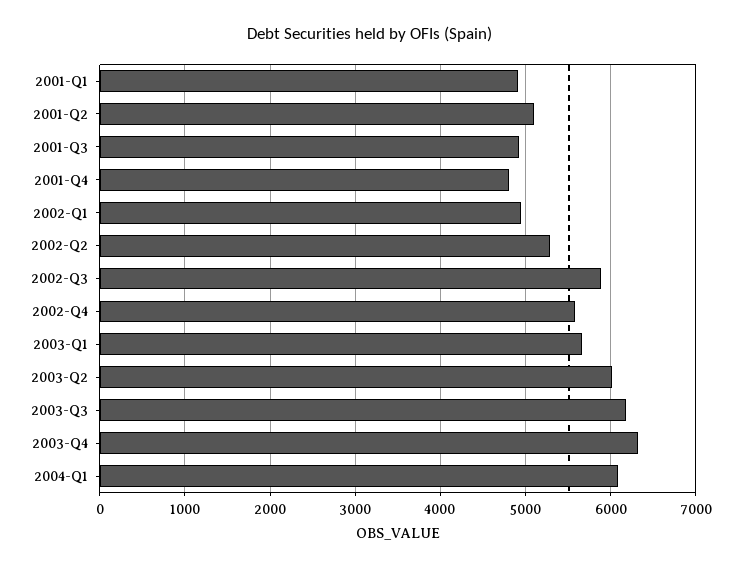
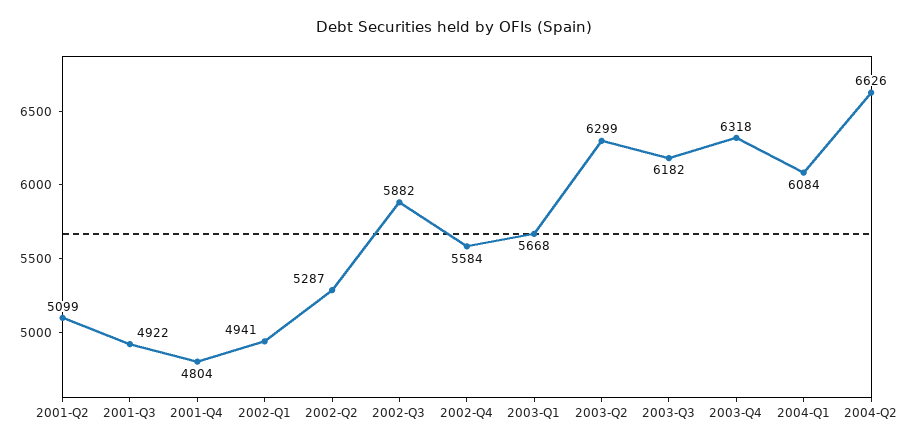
2001-Q1: 4900 -> none
2003-Q2: 6000 -> 6299
2004-Q2: none -> 6626

